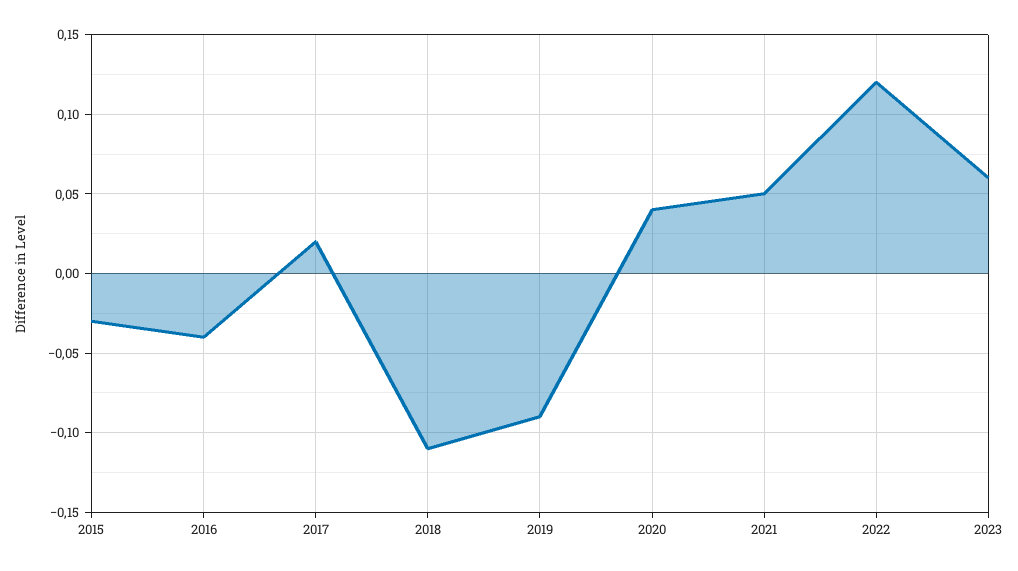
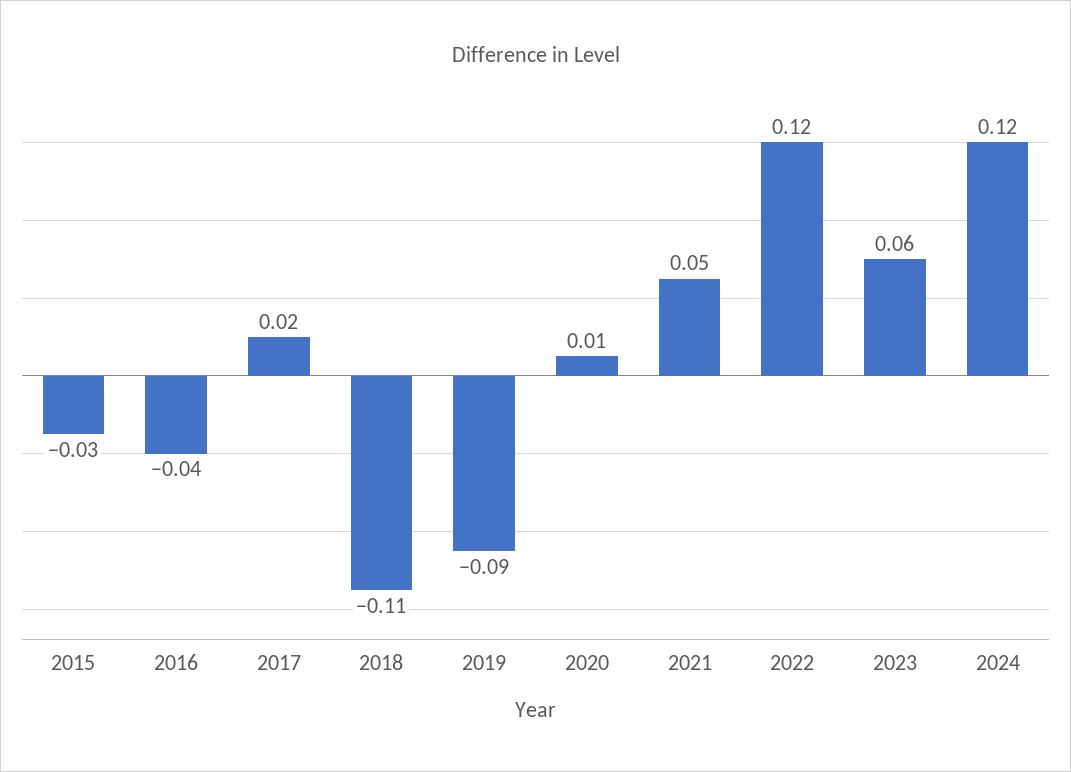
2020: 0.04 -> 0.01
2024: none -> 0.12

